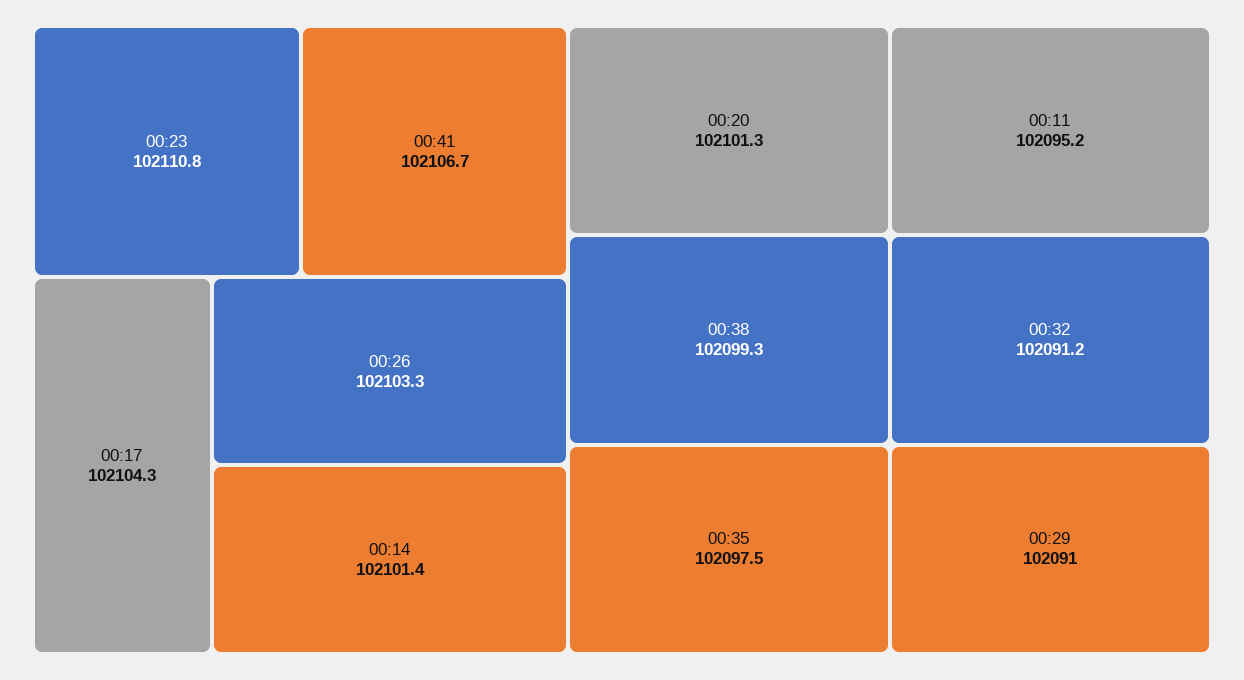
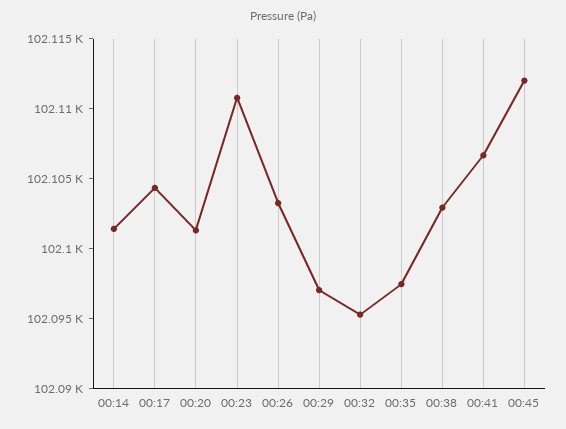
00:38: 102099.3 -> 102103
00:11: 102095.2 -> none
00:32: 102091.2 -> 102095
00:29: 102091 -> 102097
00:45: none -> 102112

